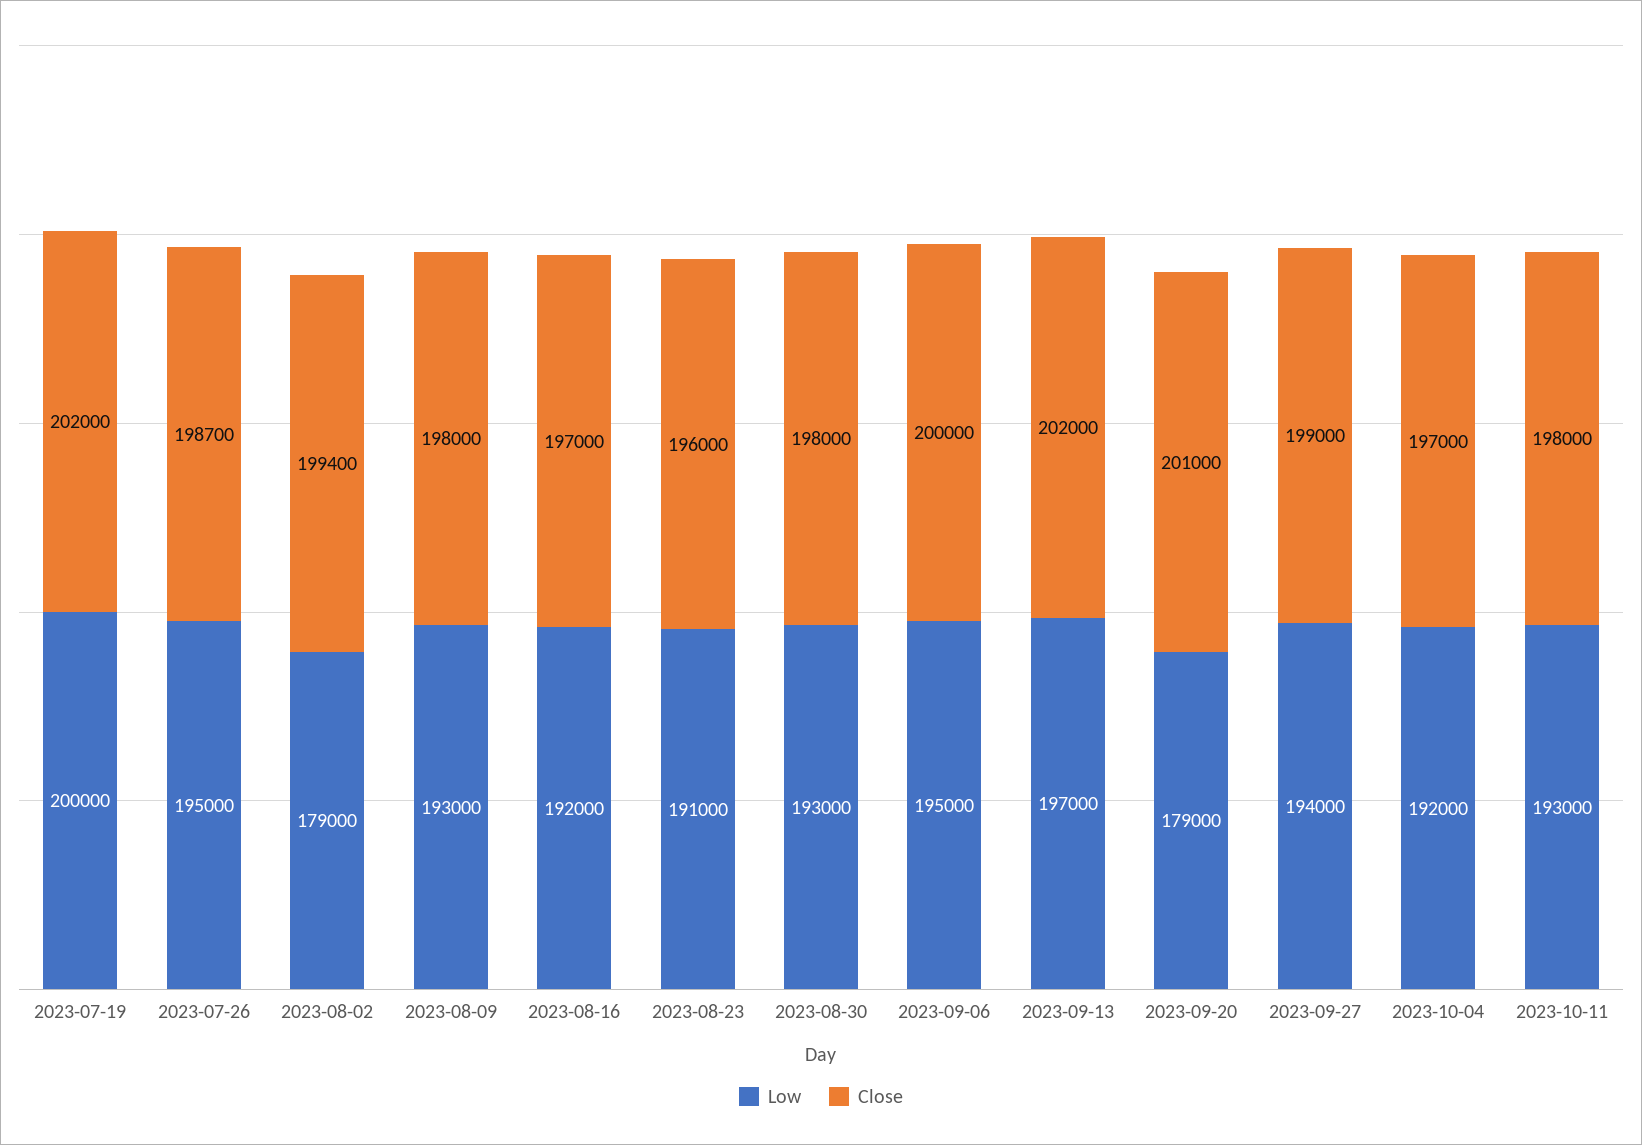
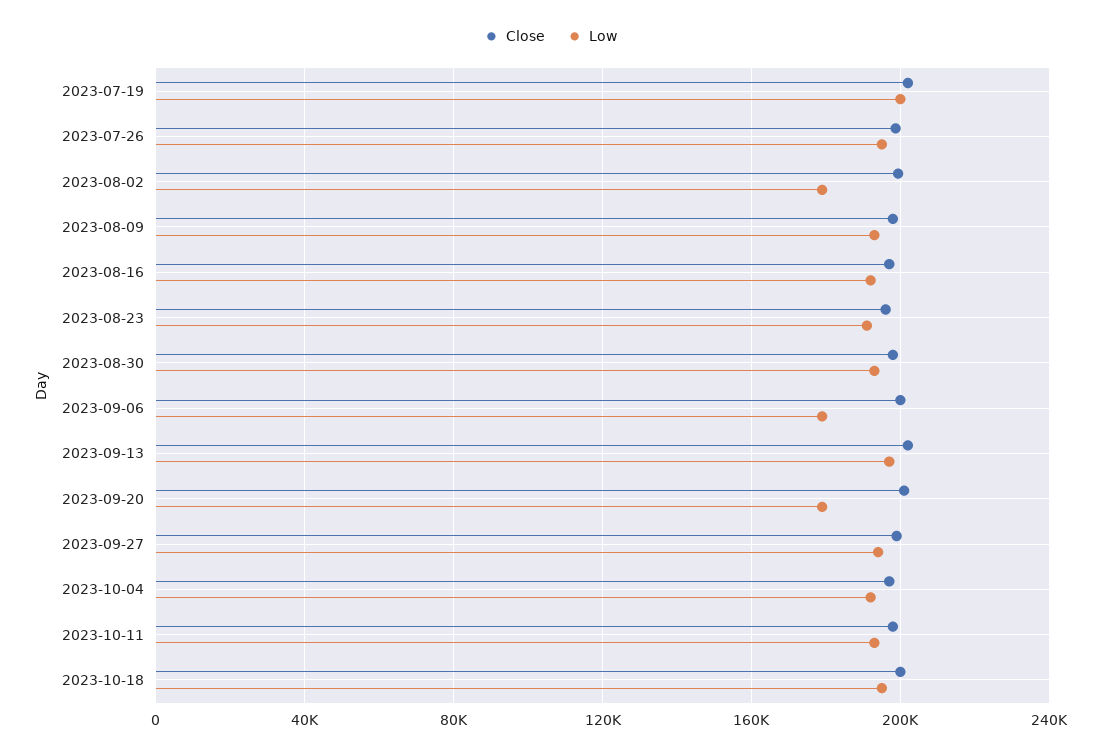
Low, 2023-09-06: 195000 -> 180000
Close, 2023-10-18: none -> 200000
Low, 2023-10-18: none -> 195000

